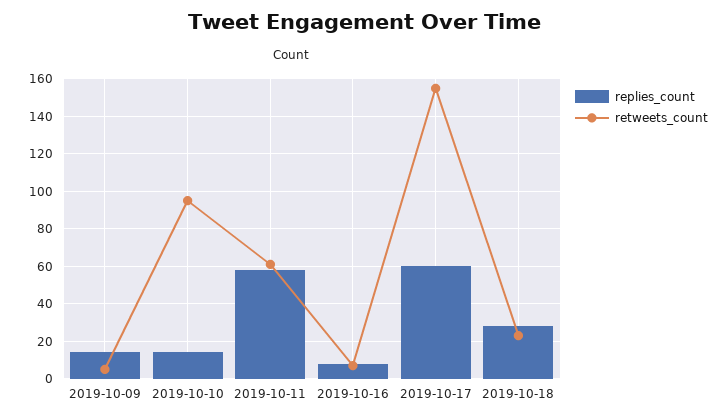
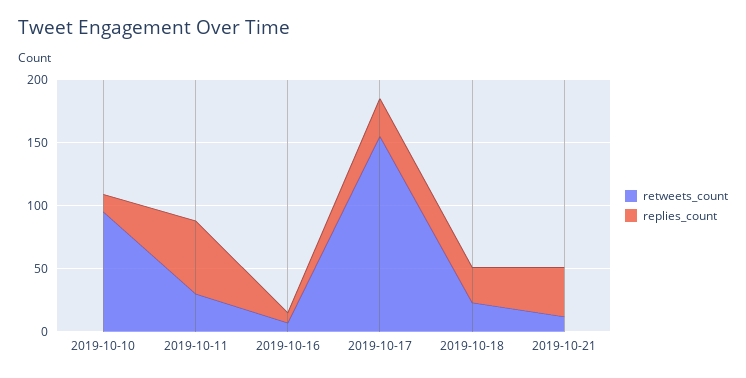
replies_count, 2019-10-09: 15 -> none
retweets_count, 2019-10-09: 5 -> none
retweets_count, 2019-10-11: 60 -> 30
replies_count, 2019-10-17: 60 -> 30
retweets_count, 2019-10-21: none -> 10
replies_count, 2019-10-21: none -> 40

